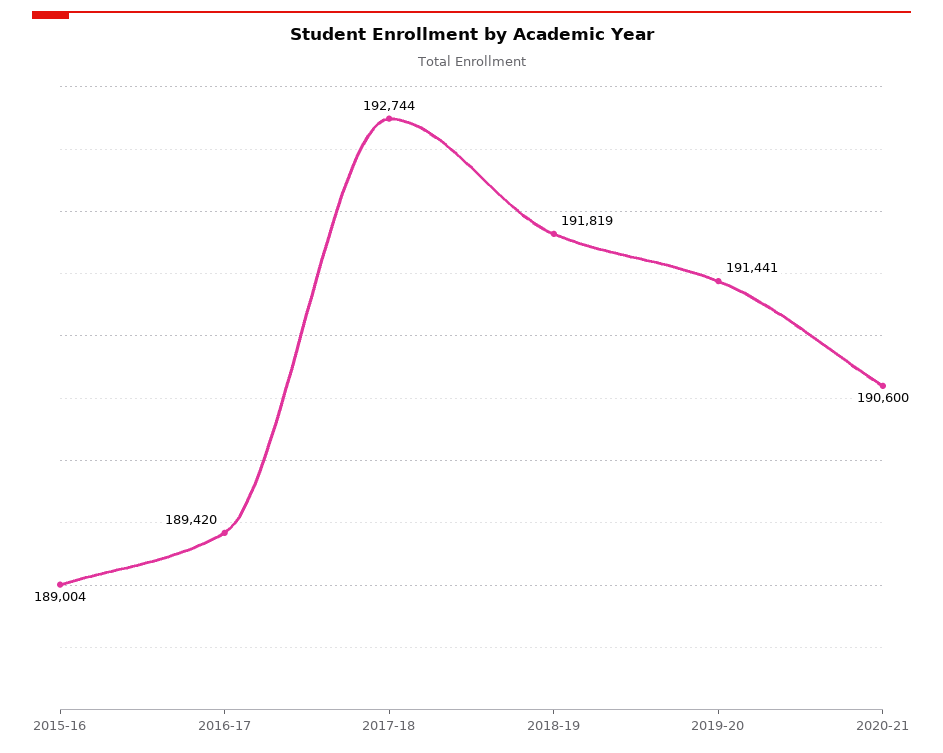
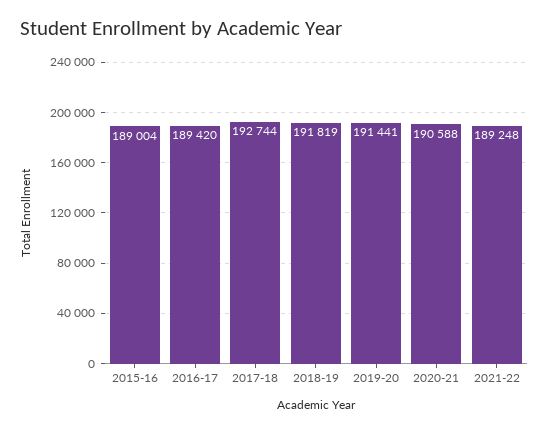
2020-21: 190600 -> 190588
2021-22: none -> 189248

